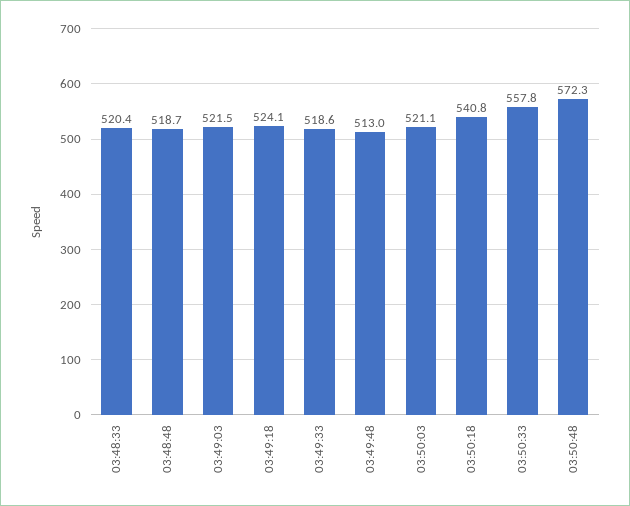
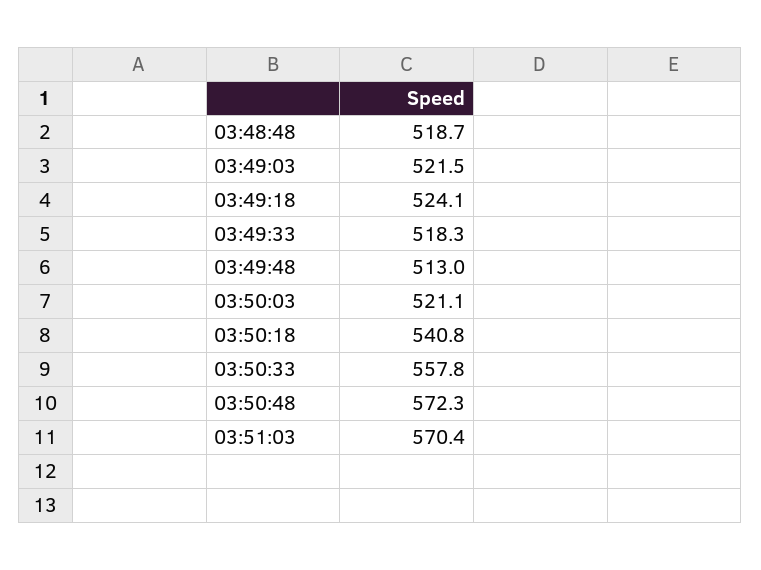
03:48:33: 520.4 -> none
03:49:33: 518.6 -> 518.3
03:51:03: none -> 570.4

